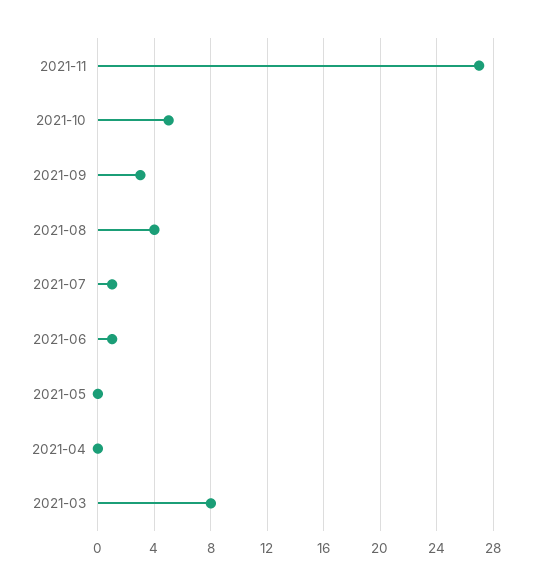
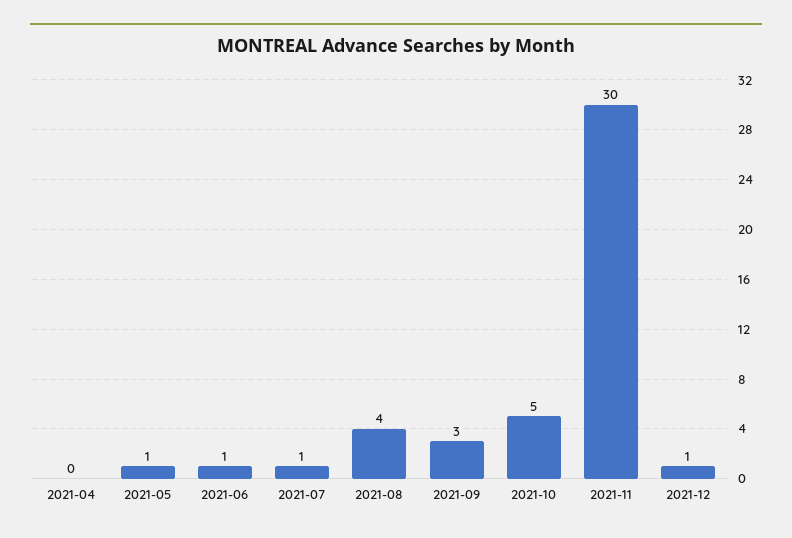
2021-11: 27 -> 30
2021-05: 0 -> 1
2021-03: 8 -> none
2021-12: none -> 1

